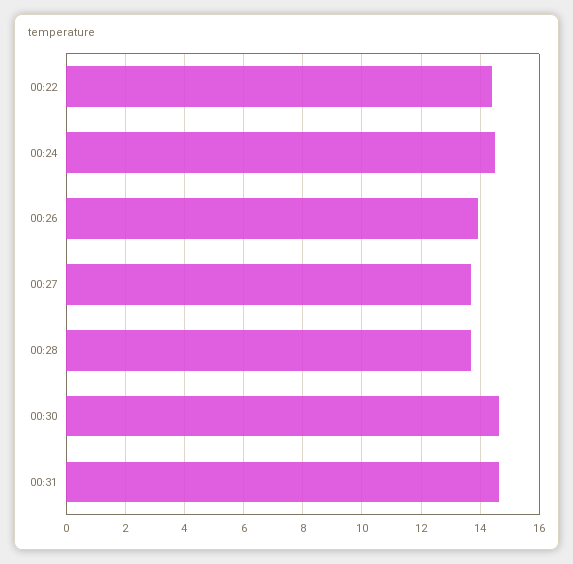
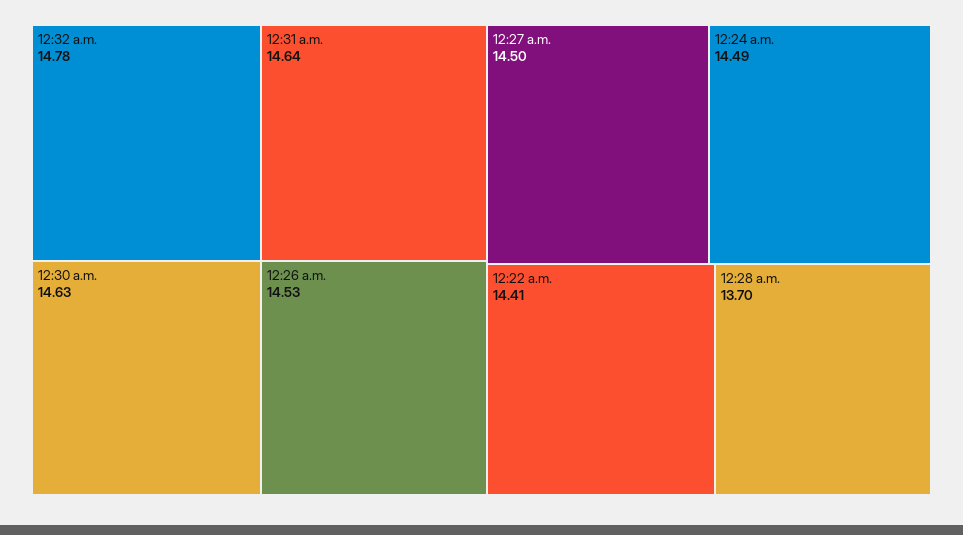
00:26: 14 -> 14.53
00:27: 13.75 -> 14.5
12:32 a.m.: none -> 14.78

